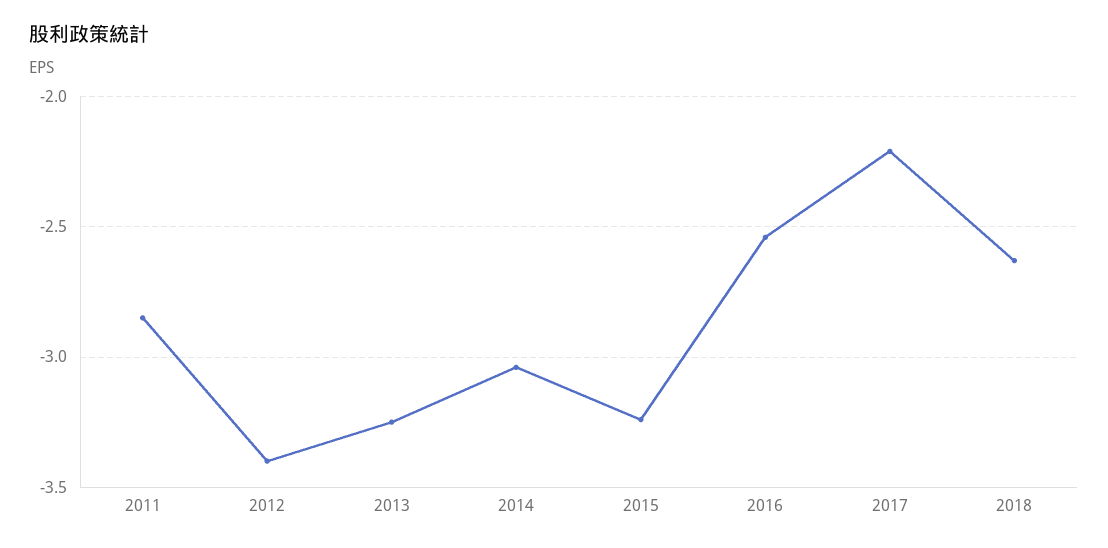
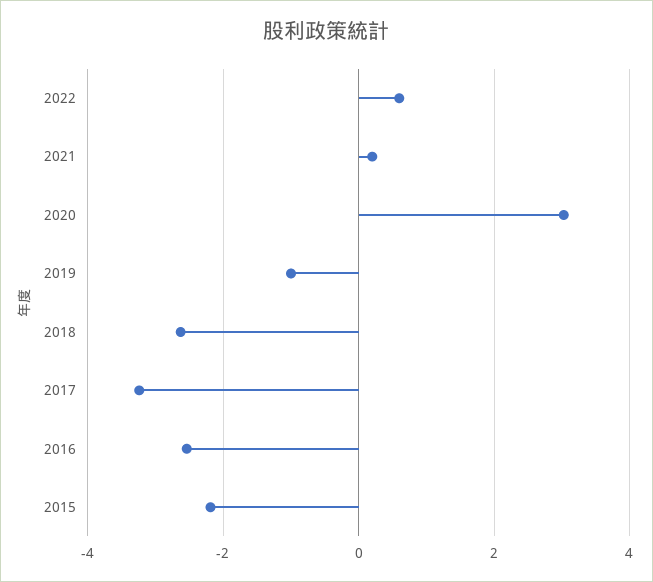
2011: -2.85 -> none
2012: -3.4 -> none
2013: -3.25 -> none
2014: -3.05 -> none
2015: -3.25 -> -2.2
2017: -2.2 -> -3.2
2022: none -> 0.6
2021: none -> 0.2
2020: none -> 3
2019: none -> -1

